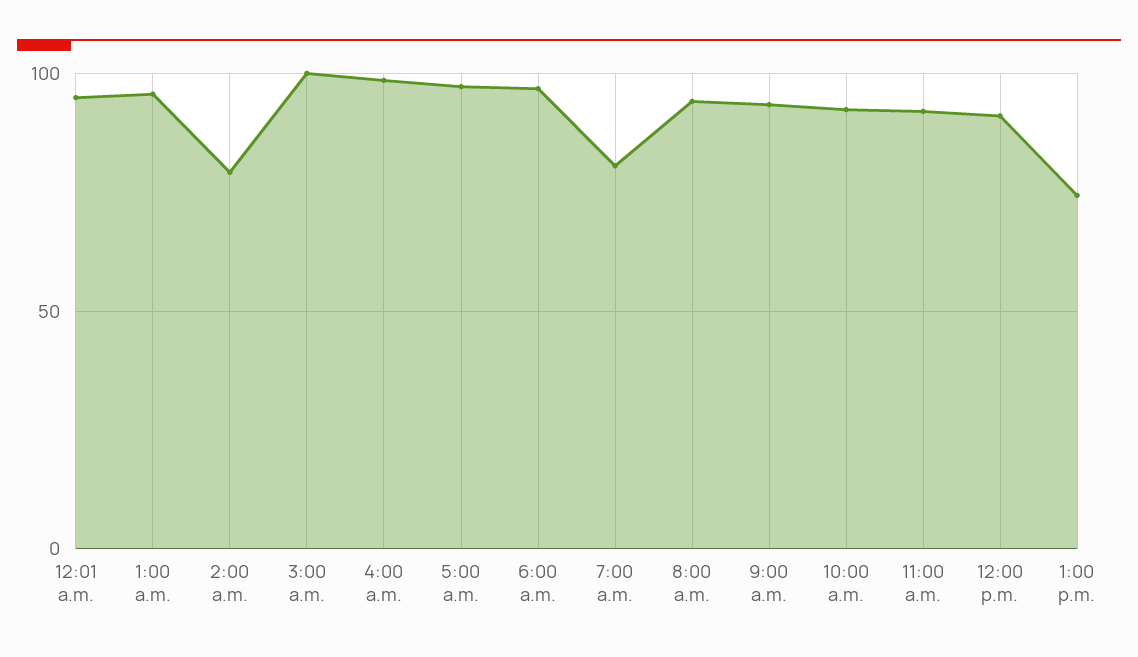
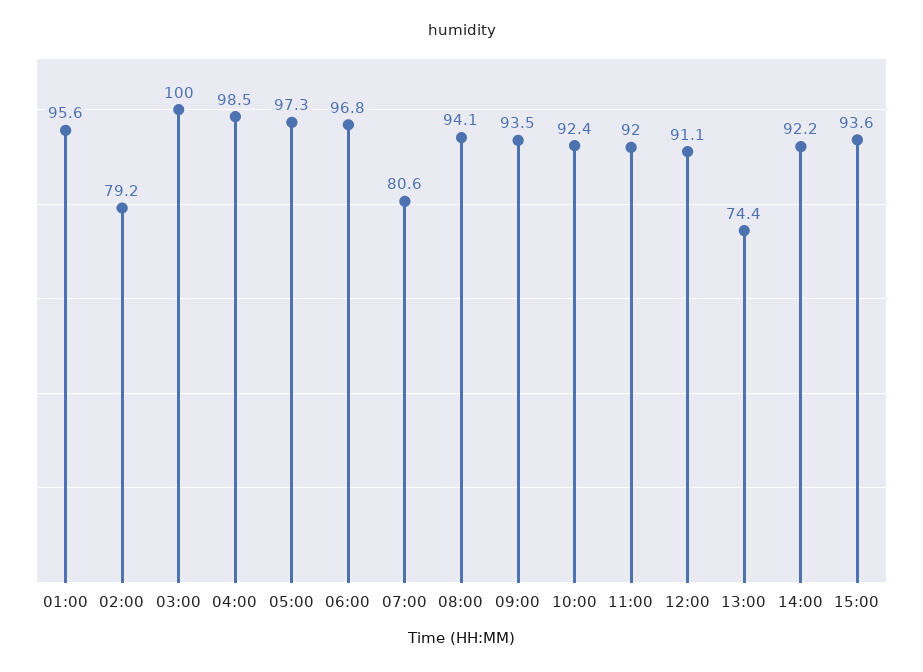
12:01 a.m.: 95 -> none
14:00: none -> 92.2
15:00: none -> 93.6

